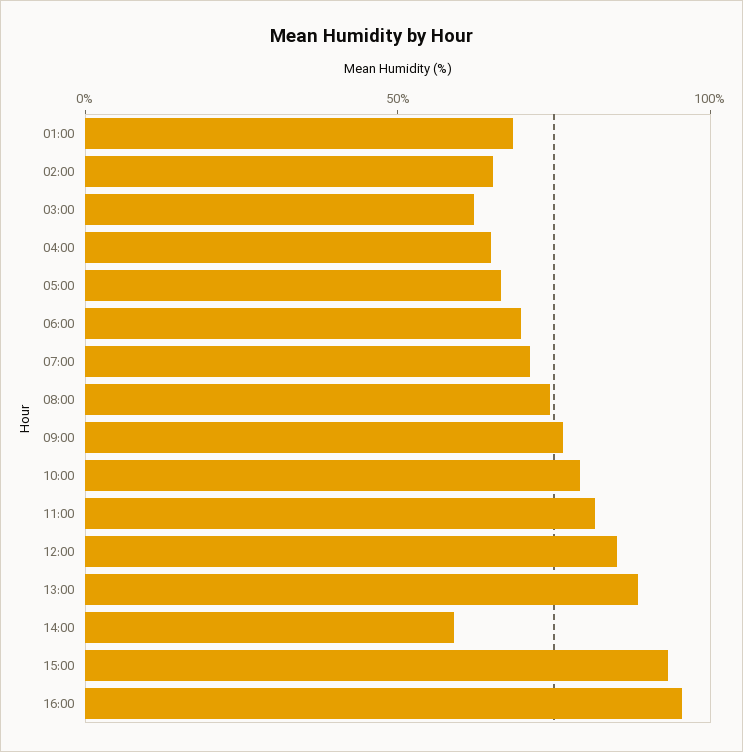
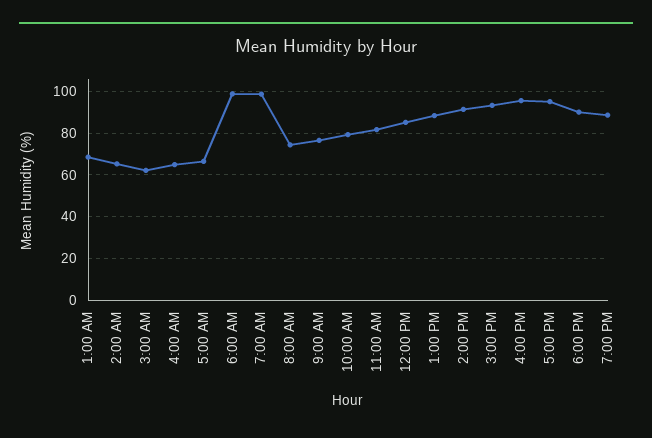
06:00: 70 -> 100
07:00: 70 -> 100
14:00: 60 -> 90
5:00 PM: none -> 95
6:00 PM: none -> 90
7:00 PM: none -> 90

